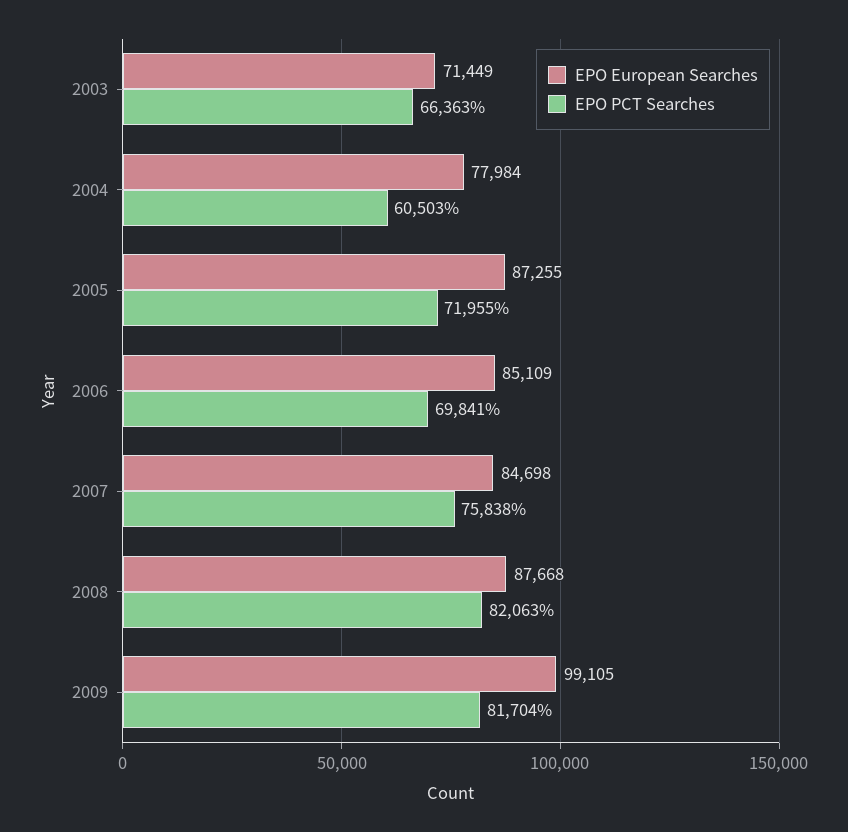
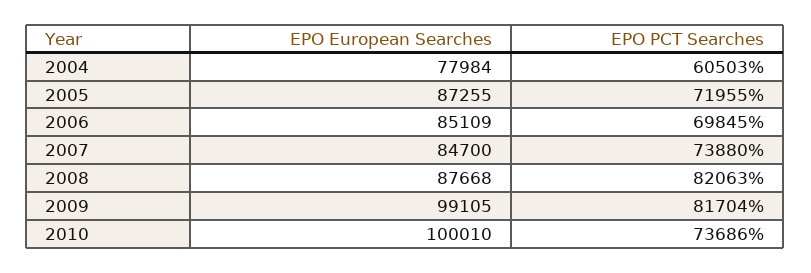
EPO European Searches, 2003: 71449 -> none
EPO PCT Searches, 2003: 66363 -> none
EPO PCT Searches, 2006: 69841 -> 69845
EPO European Searches, 2007: 84698 -> 84700
EPO PCT Searches, 2007: 75838 -> 73880
EPO European Searches, 2010: none -> 100010
EPO PCT Searches, 2010: none -> 73686

